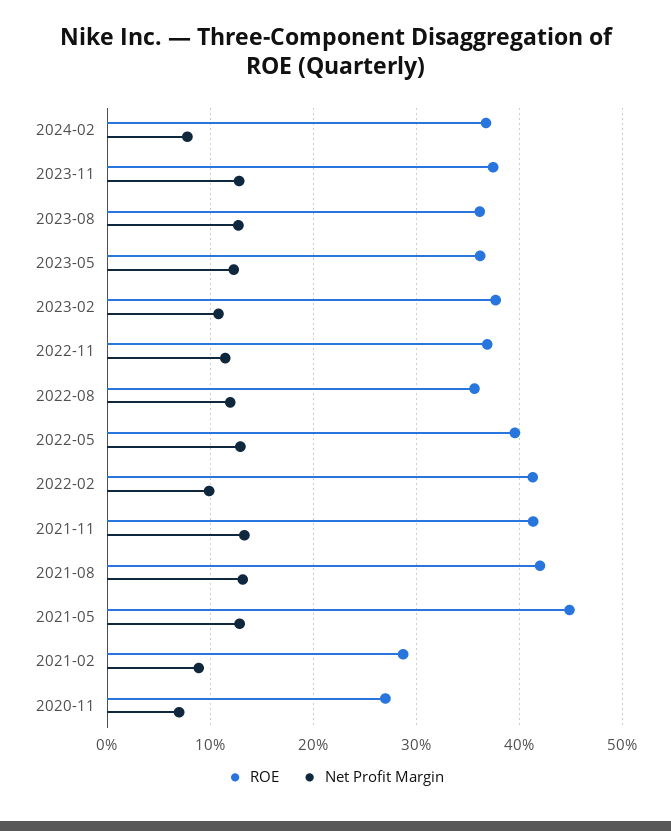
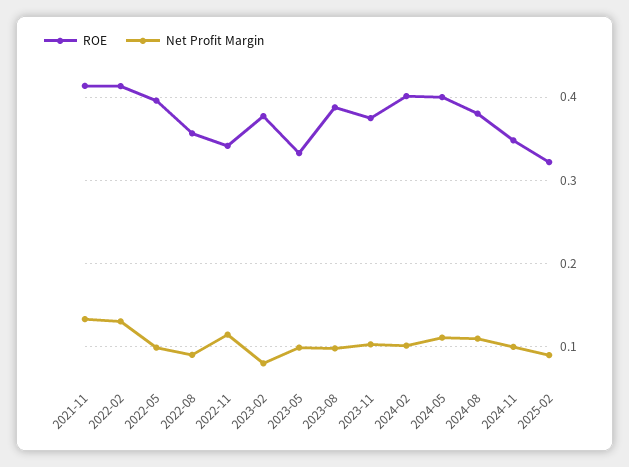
ROE, 2024-02: 0.37 -> 0.4
Net Profit Margin, 2024-02: 0.08 -> 0.1
Net Profit Margin, 2023-11: 0.13 -> 0.1
ROE, 2023-08: 0.36 -> 0.39
Net Profit Margin, 2023-08: 0.13 -> 0.1
ROE, 2023-05: 0.36 -> 0.33
Net Profit Margin, 2023-05: 0.12 -> 0.1
Net Profit Margin, 2023-02: 0.11 -> 0.08
ROE, 2022-11: 0.37 -> 0.34
Net Profit Margin, 2022-08: 0.12 -> 0.09
Net Profit Margin, 2022-05: 0.13 -> 0.1
Net Profit Margin, 2022-02: 0.1 -> 0.13
ROE, 2021-08: 0.42 -> none
Net Profit Margin, 2021-08: 0.13 -> none
ROE, 2021-05: 0.45 -> none
Net Profit Margin, 2021-05: 0.13 -> none
ROE, 2021-02: 0.29 -> none
Net Profit Margin, 2021-02: 0.09 -> none
ROE, 2020-11: 0.27 -> none
Net Profit Margin, 2020-11: 0.07 -> none
ROE, 2024-05: none -> 0.4
Net Profit Margin, 2024-05: none -> 0.11
ROE, 2024-08: none -> 0.38
Net Profit Margin, 2024-08: none -> 0.11
ROE, 2024-11: none -> 0.35
Net Profit Margin, 2024-11: none -> 0.1
ROE, 2025-02: none -> 0.32
Net Profit Margin, 2025-02: none -> 0.09

